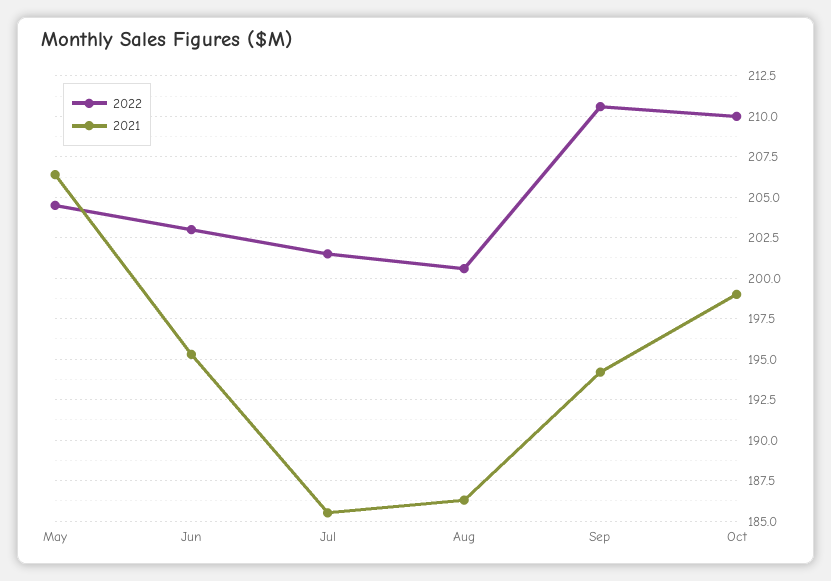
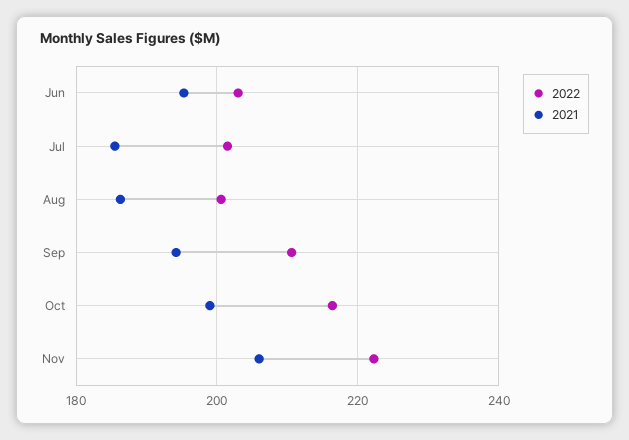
2022, May: 204.5 -> none
2021, May: 206.5 -> none
2022, Oct: 210 -> 216
2022, Nov: none -> 222
2021, Nov: none -> 206

